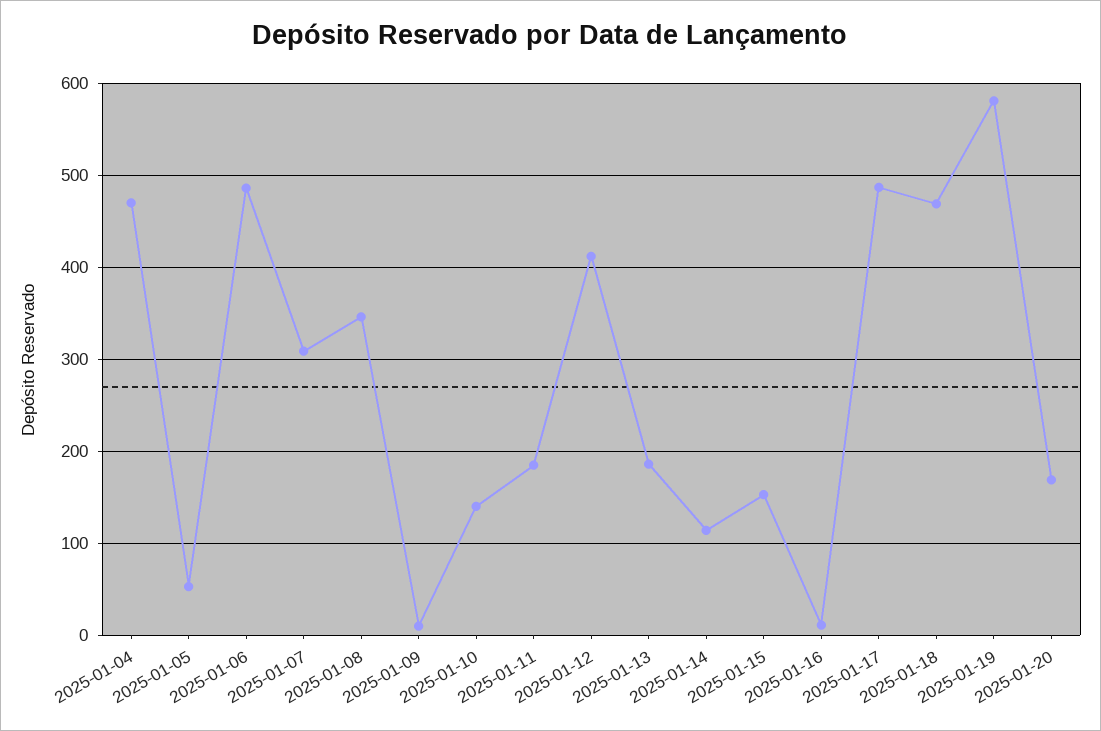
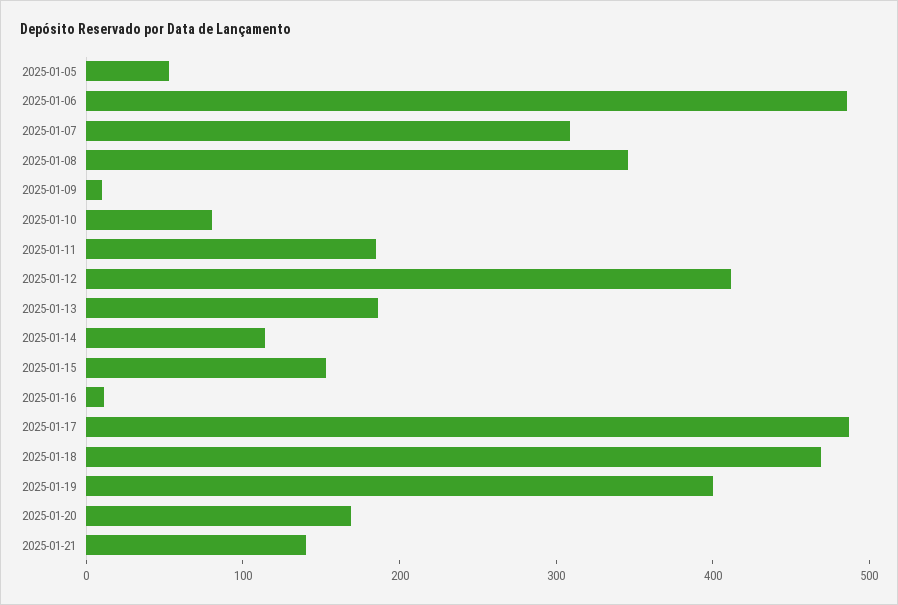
2025-01-04: 470 -> none
2025-01-10: 140 -> 80
2025-01-19: 580 -> 400
2025-01-21: none -> 140

